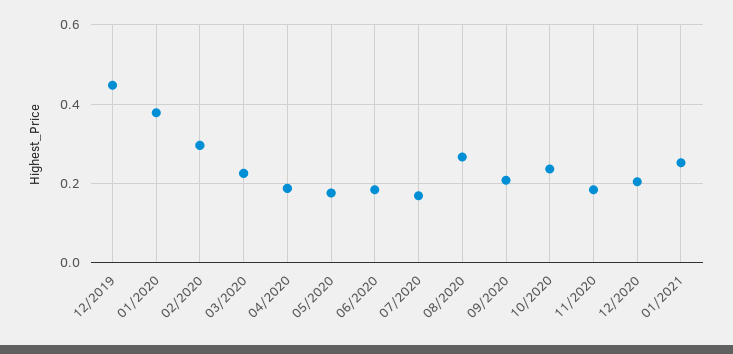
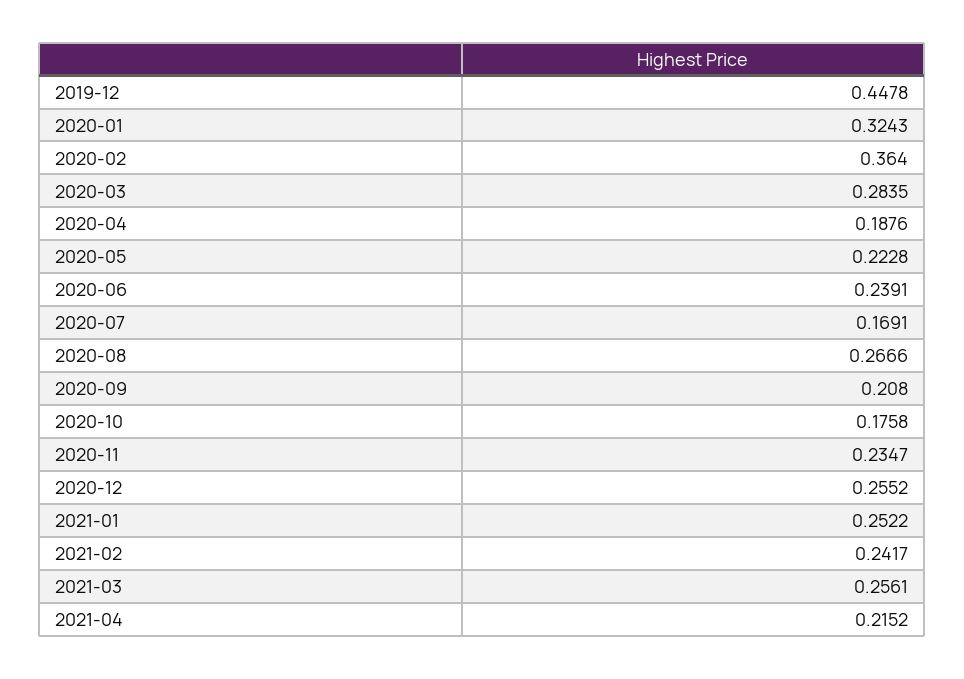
01/2020: 0.38 -> 0.3243
02/2020: 0.3 -> 0.364
03/2020: 0.22 -> 0.2835
05/2020: 0.18 -> 0.2228
06/2020: 0.18 -> 0.2391
10/2020: 0.24 -> 0.1758
11/2020: 0.18 -> 0.2347
12/2020: 0.2 -> 0.2552
2021-02: none -> 0.2417
2021-03: none -> 0.2561
2021-04: none -> 0.2152

